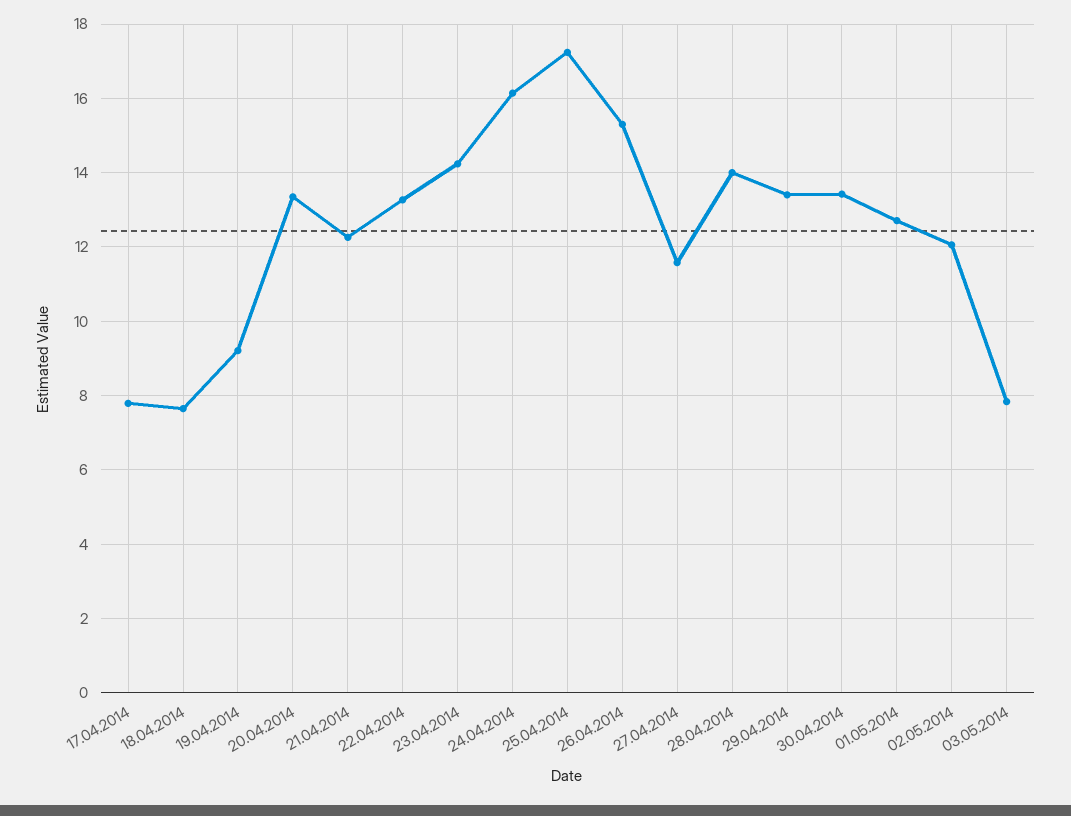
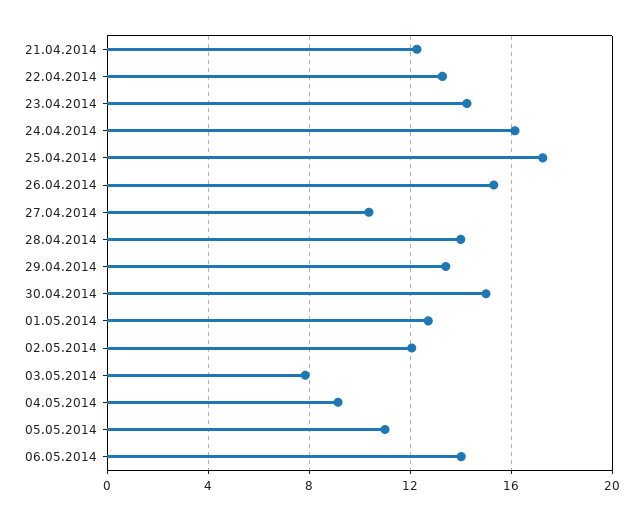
17.04.2014: 7.8 -> none
18.04.2014: 7.6 -> none
19.04.2014: 9.2 -> none
20.04.2014: 13.4 -> none
27.04.2014: 11.6 -> 10.5
30.04.2014: 13.4 -> 15
04.05.2014: none -> 9
05.05.2014: none -> 11
06.05.2014: none -> 14

